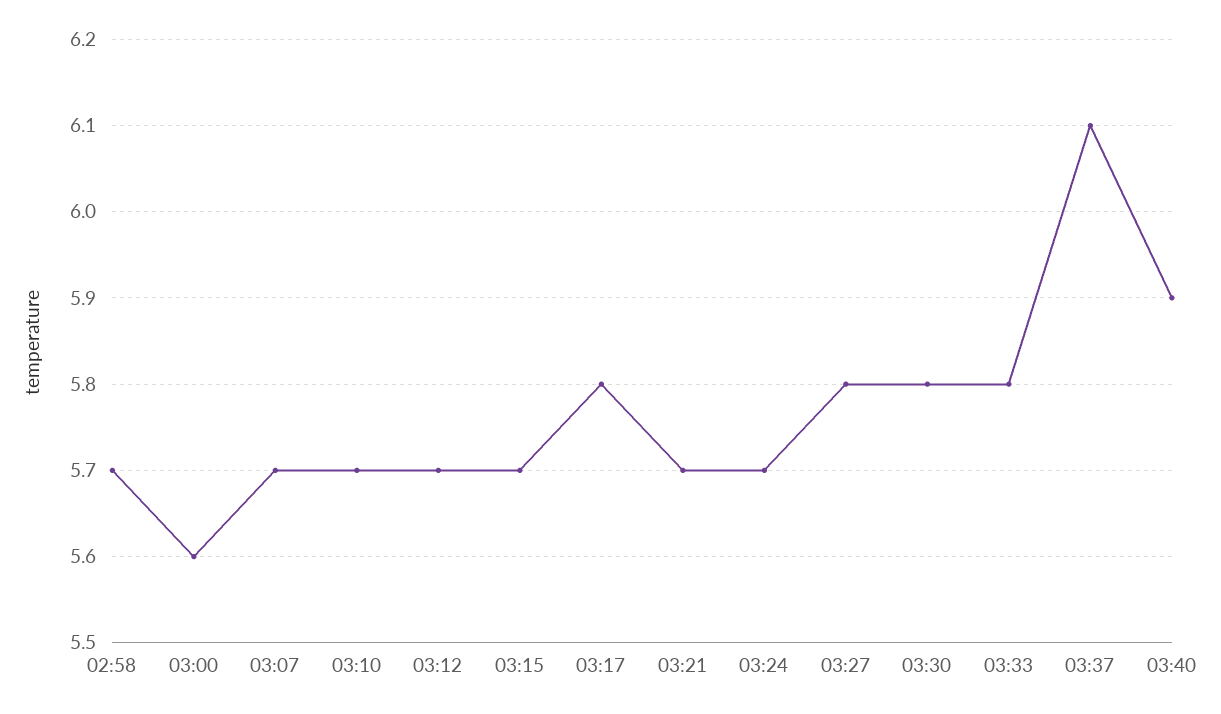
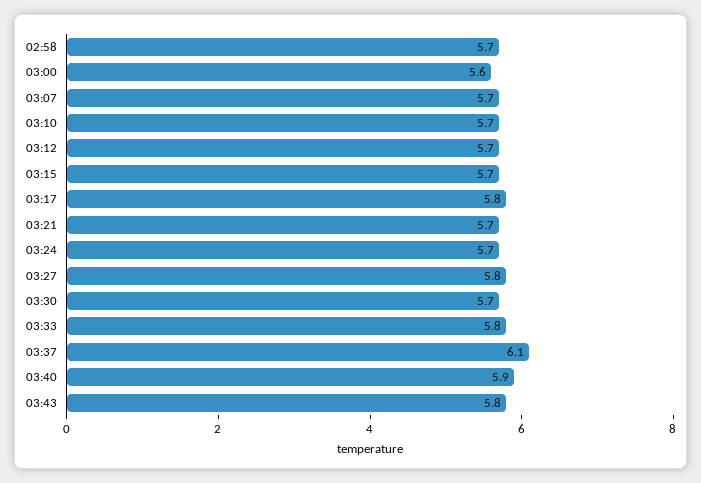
03:30: 5.8 -> 5.7
03:43: none -> 5.8

